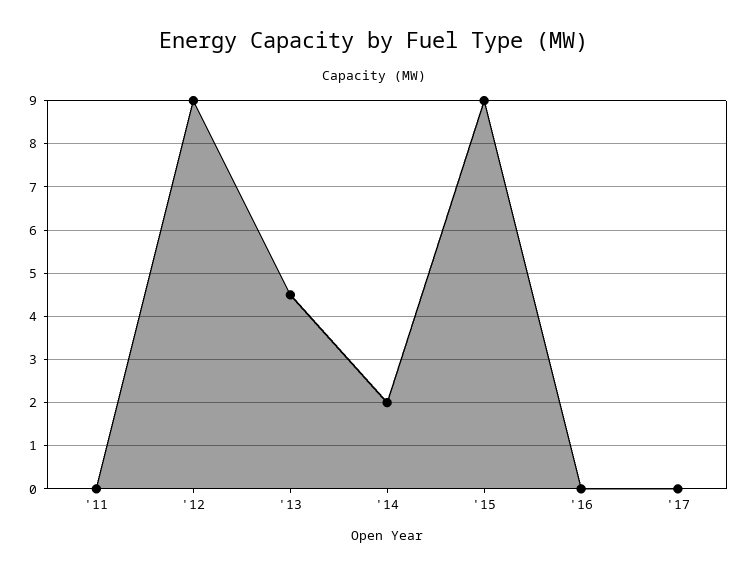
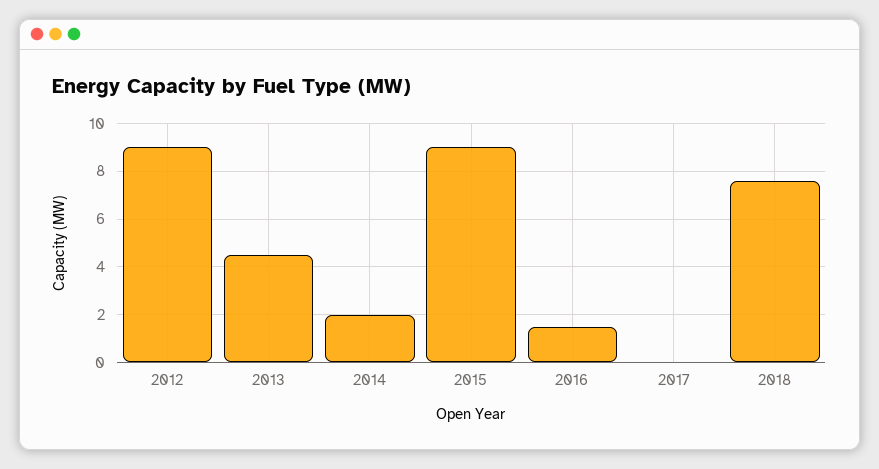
'11: 0 -> none
'16: 0 -> 1.5
2018: none -> 7.5

